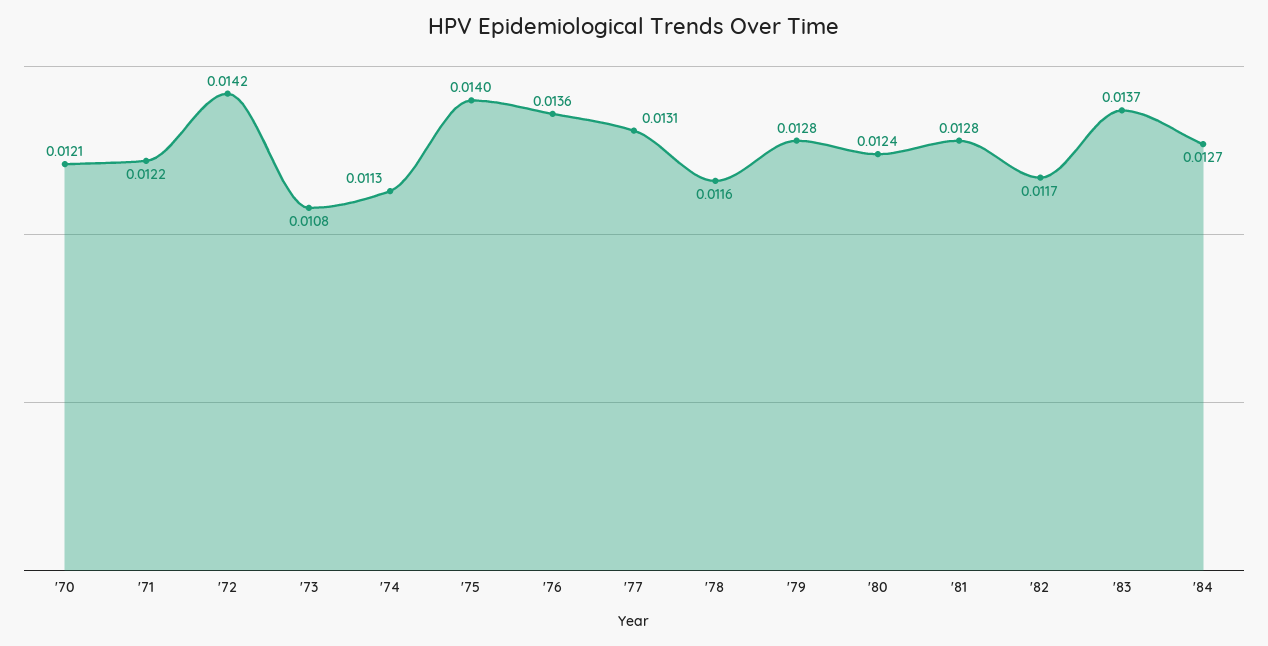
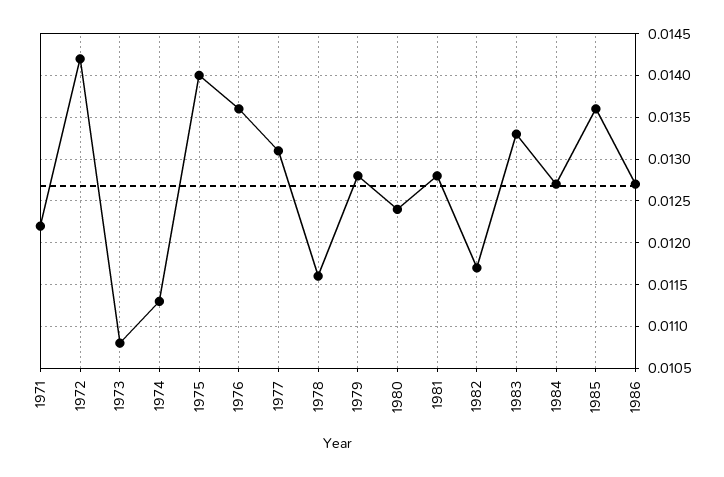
'70: 0.0121 -> none
'83: 0.0137 -> 0.0133
1985: none -> 0.0136
1986: none -> 0.0127

